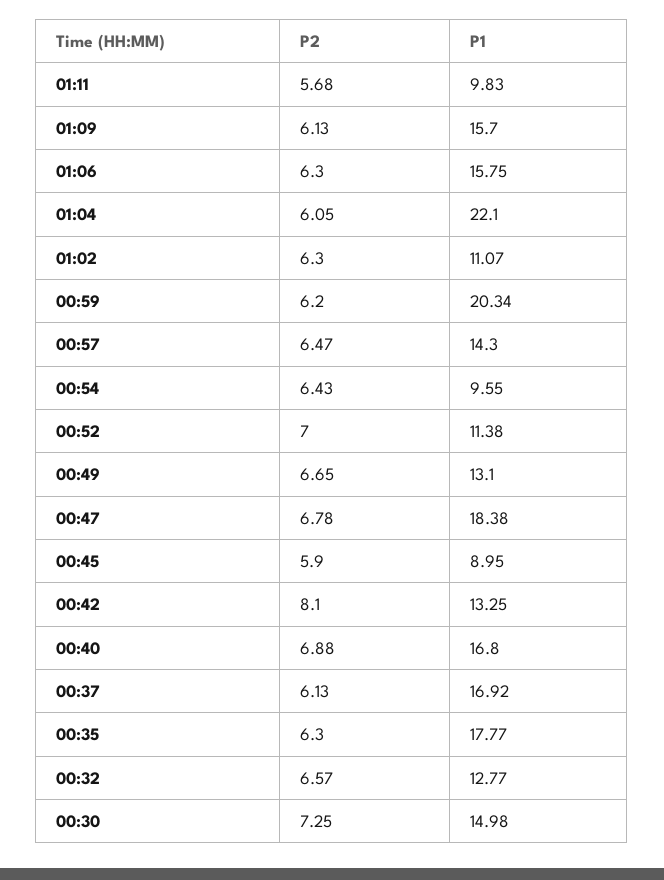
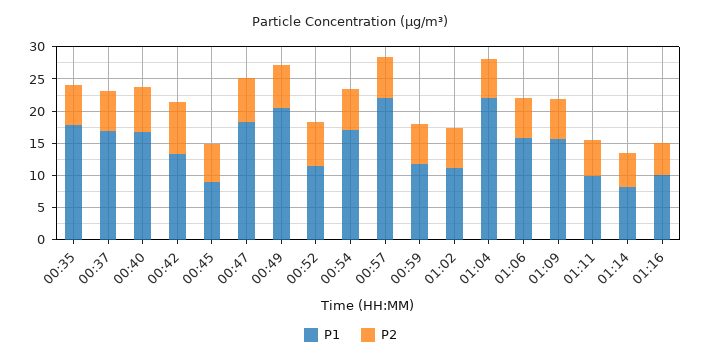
P1, 00:59: 20.34 -> 12.5
P1, 00:57: 14.3 -> 22.5
P1, 00:54: 9.55 -> 17.5
P1, 00:49: 13.1 -> 20
P2, 00:32: 6.57 -> none
P1, 00:32: 12.77 -> none
P2, 00:30: 7.25 -> none
P1, 00:30: 14.98 -> none
P1, 01:14: none -> 7.5
P2, 01:14: none -> 5
P1, 01:16: none -> 10
P2, 01:16: none -> 5

